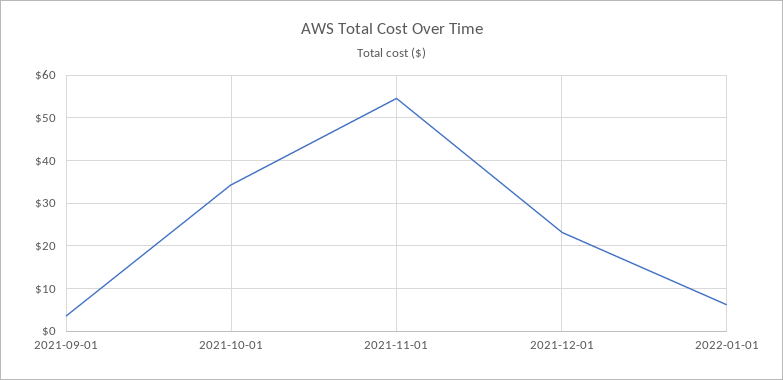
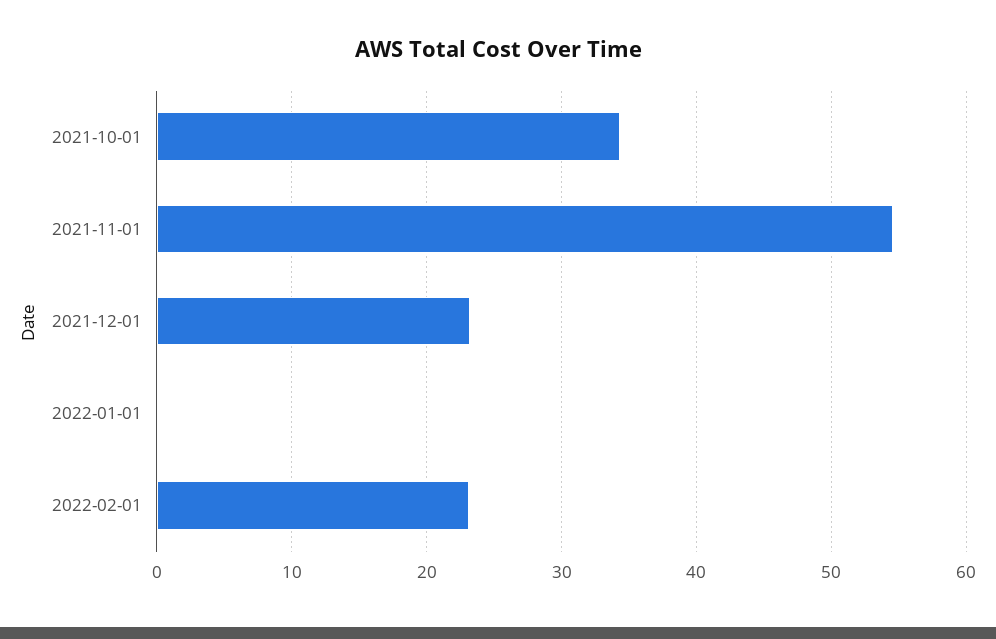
2021-09-01: 4 -> none
2022-01-01: 6 -> 0
2022-02-01: none -> 23

